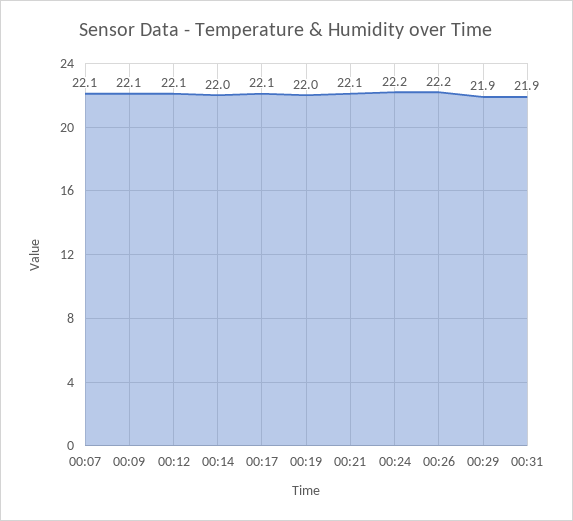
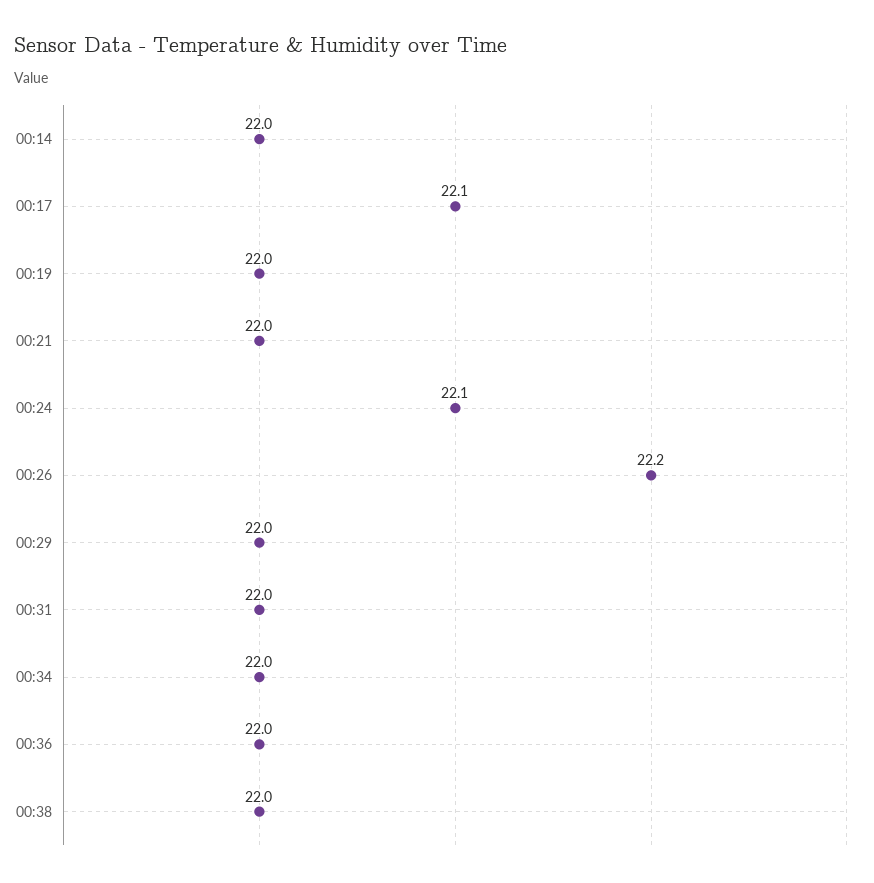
00:07: 22.1 -> none
00:09: 22.1 -> none
00:12: 22.1 -> none
00:21: 22.1 -> 22
00:24: 22.2 -> 22.1
00:29: 21.9 -> 22
00:31: 21.9 -> 22
00:34: none -> 22
00:36: none -> 22
00:38: none -> 22

